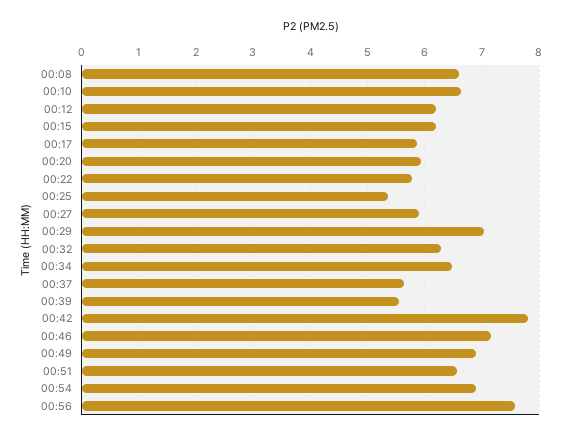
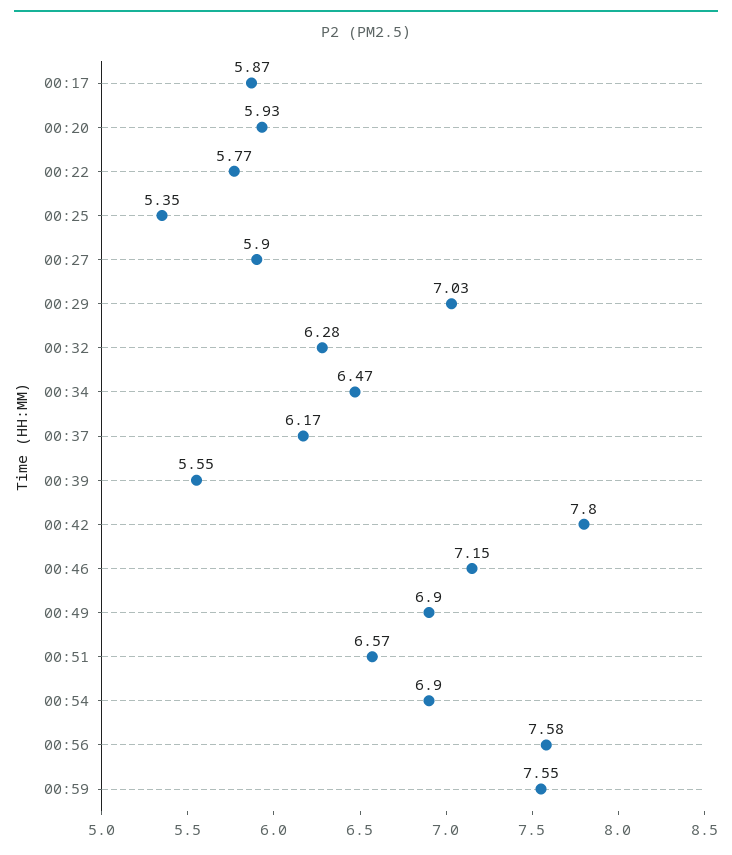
00:08: 6.6 -> none
00:10: 6.6 -> none
00:12: 6.2 -> none
00:15: 6.2 -> none
00:37: 5.6 -> 6.17
00:59: none -> 7.55

